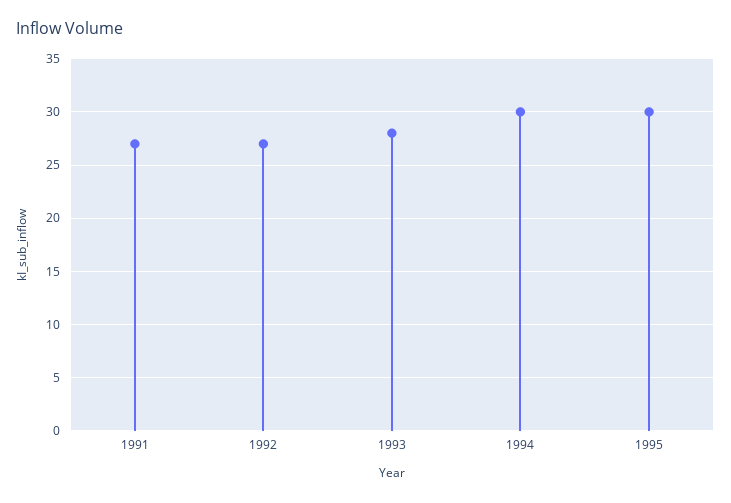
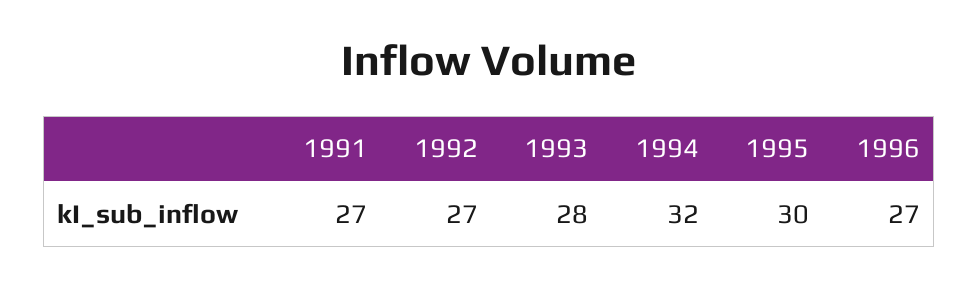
1994: 30 -> 32
1996: none -> 27

